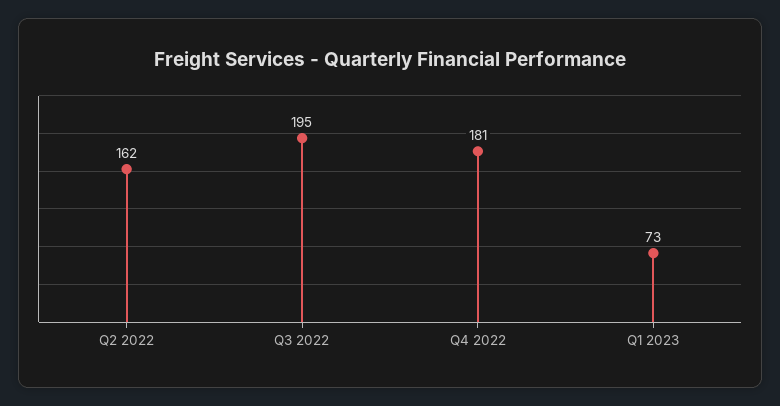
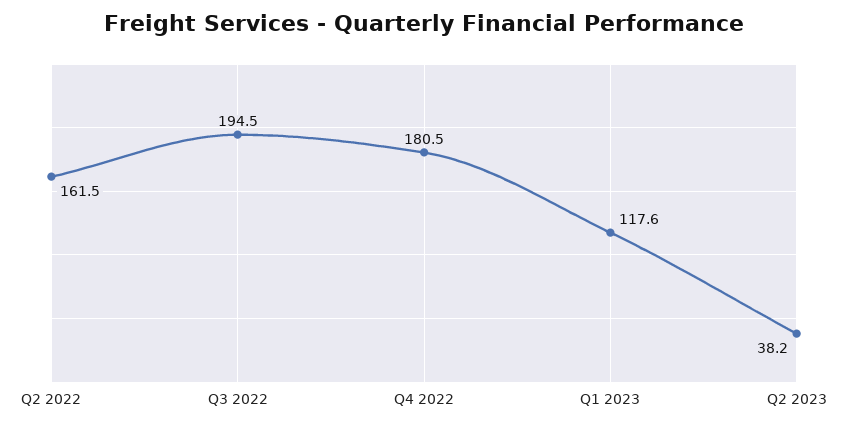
Q1 2023: 73 -> 117.6
Q2 2023: none -> 38.2

